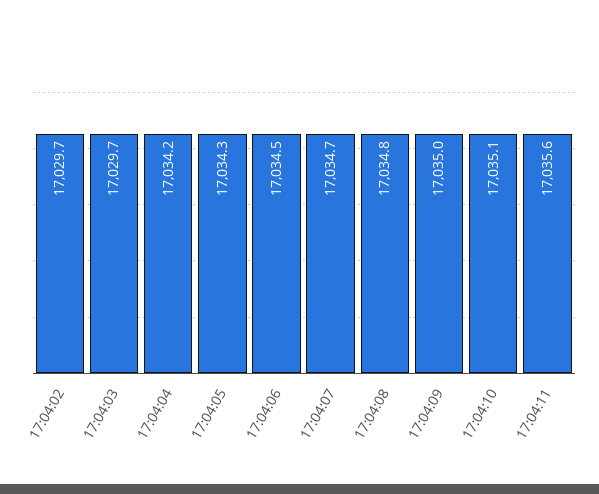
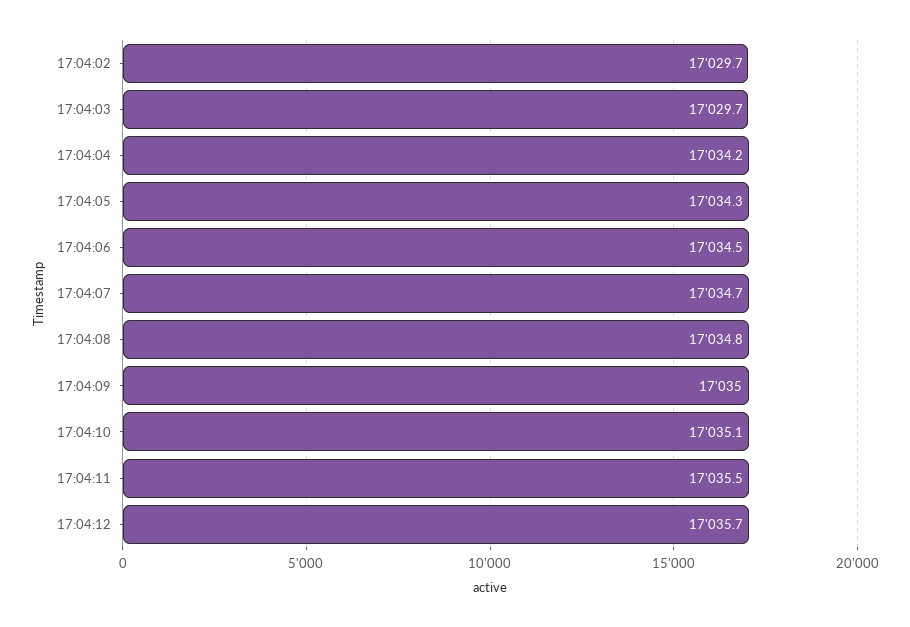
17:04:11: 17035.6 -> 17035.5
17:04:12: none -> 17035.7

